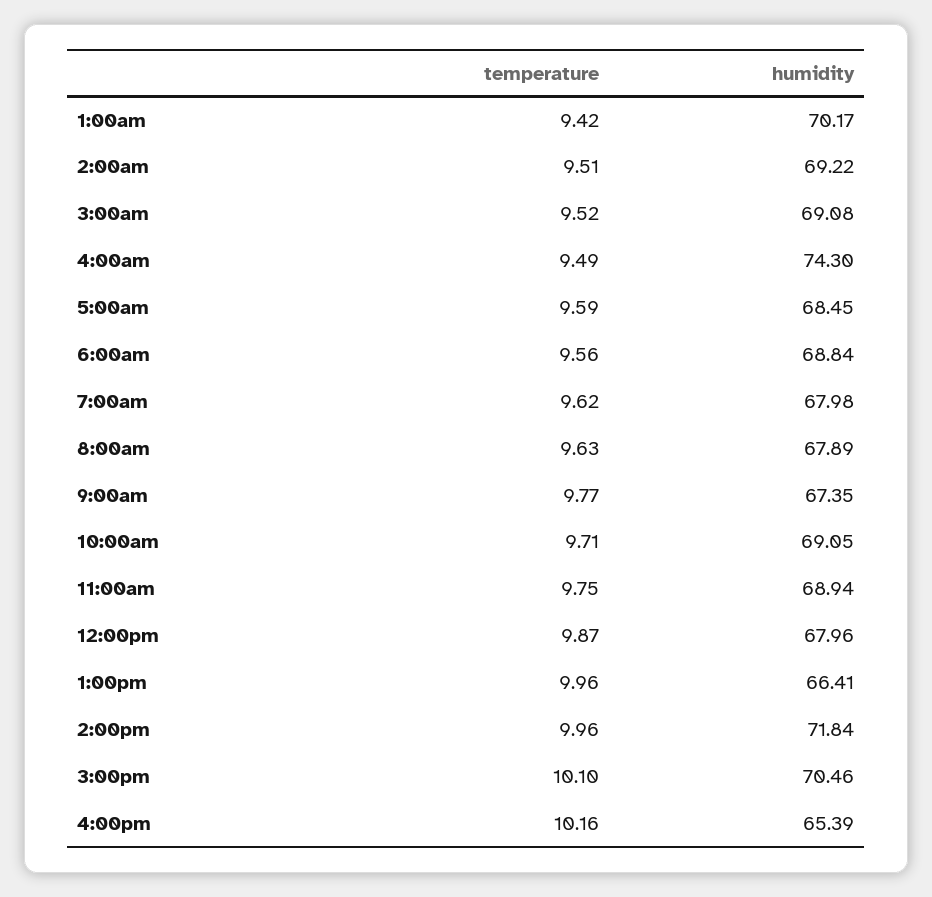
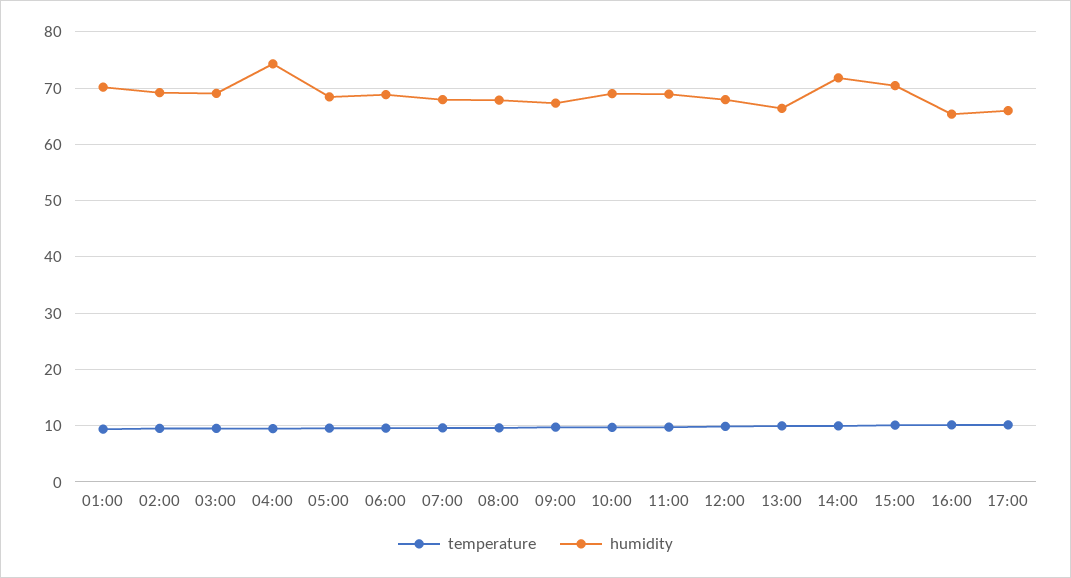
temperature, 17:00: none -> 10
humidity, 17:00: none -> 66

